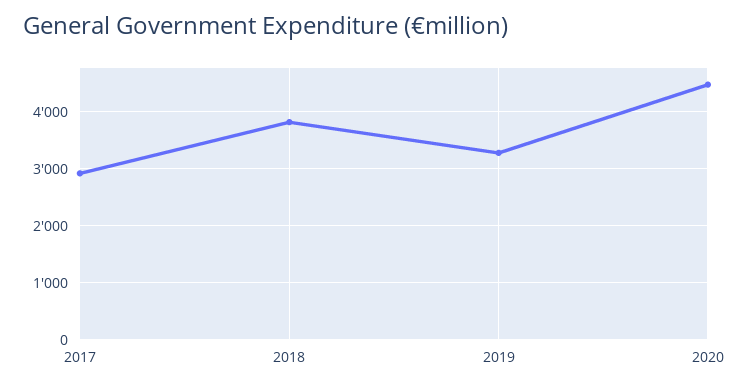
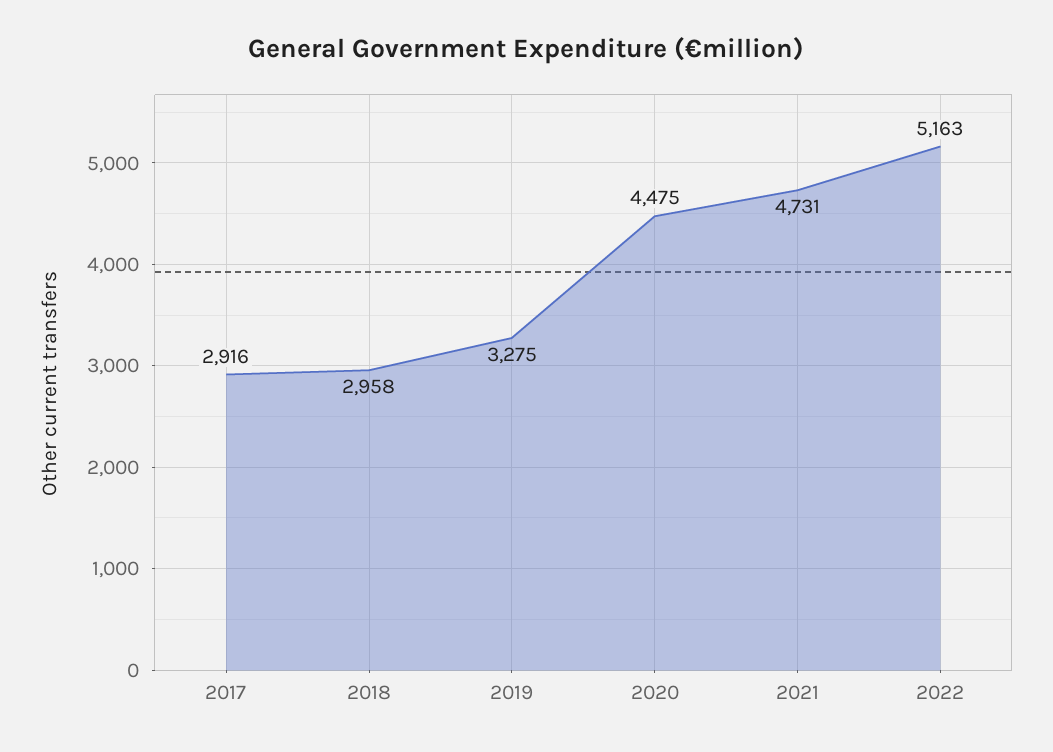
2018: 3800 -> 2958
2021: none -> 4731
2022: none -> 5163

